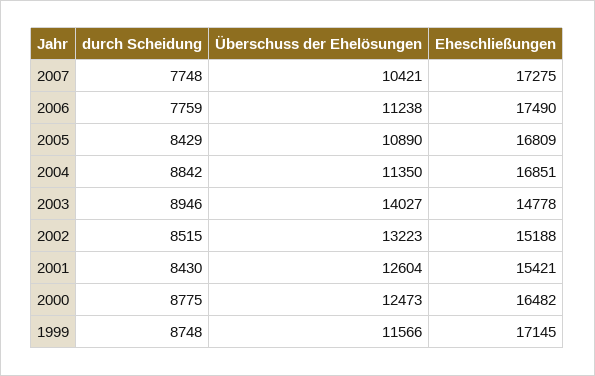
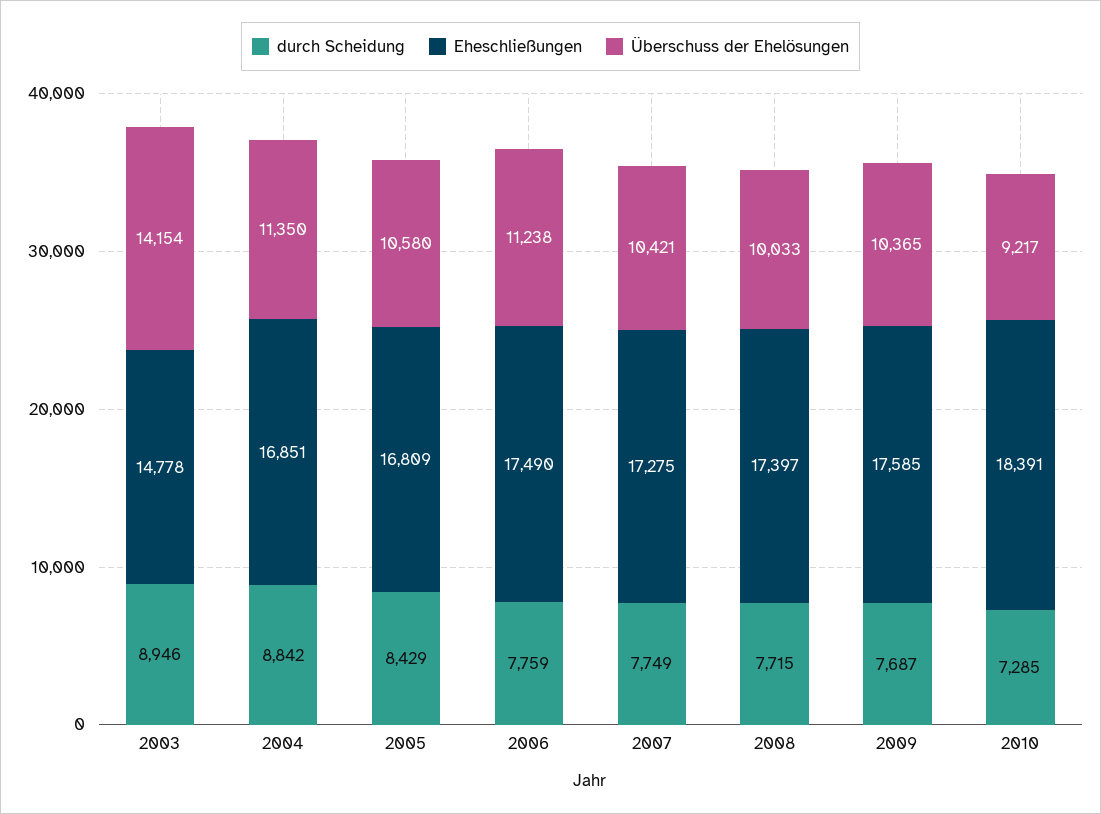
durch Scheidung, 2007: 7748 -> 7749
Überschuss der Ehelösungen, 2005: 10890 -> 10580
Überschuss der Ehelösungen, 2003: 14027 -> 14154
durch Scheidung, 2002: 8515 -> none
Überschuss der Ehelösungen, 2002: 13223 -> none
Eheschließungen, 2002: 15188 -> none
durch Scheidung, 2001: 8430 -> none
Überschuss der Ehelösungen, 2001: 12604 -> none
Eheschließungen, 2001: 15421 -> none
durch Scheidung, 2000: 8775 -> none
Überschuss der Ehelösungen, 2000: 12473 -> none
Eheschließungen, 2000: 16482 -> none
durch Scheidung, 1999: 8748 -> none
Überschuss der Ehelösungen, 1999: 11566 -> none
Eheschließungen, 1999: 17145 -> none
durch Scheidung, 2008: none -> 7715
Eheschließungen, 2008: none -> 17397
Überschuss der Ehelösungen, 2008: none -> 10033
durch Scheidung, 2009: none -> 7687
Eheschließungen, 2009: none -> 17585
Überschuss der Ehelösungen, 2009: none -> 10365
durch Scheidung, 2010: none -> 7285
Eheschließungen, 2010: none -> 18391
Überschuss der Ehelösungen, 2010: none -> 9217

